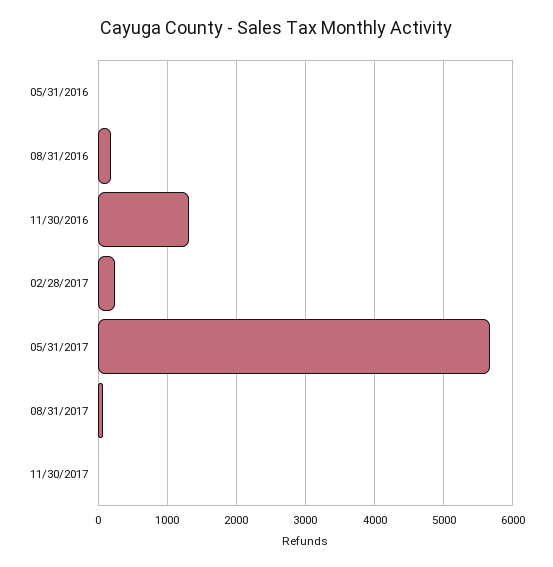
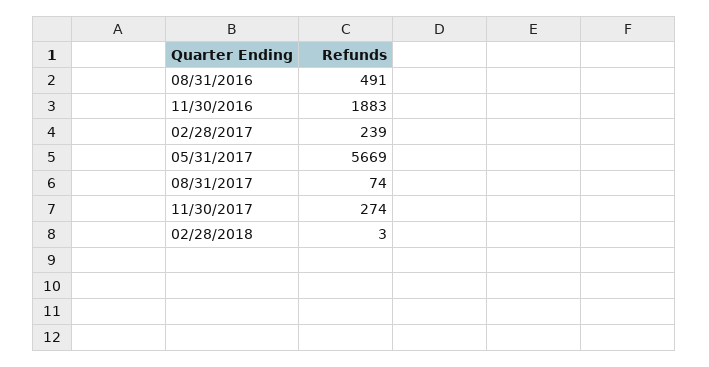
05/31/2016: 0 -> none
08/31/2016: 200 -> 491
11/30/2016: 1300 -> 1883
11/30/2017: 0 -> 274
02/28/2018: none -> 3

